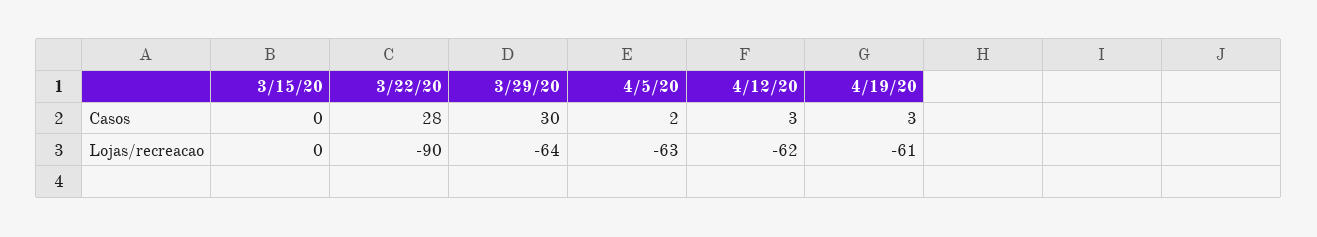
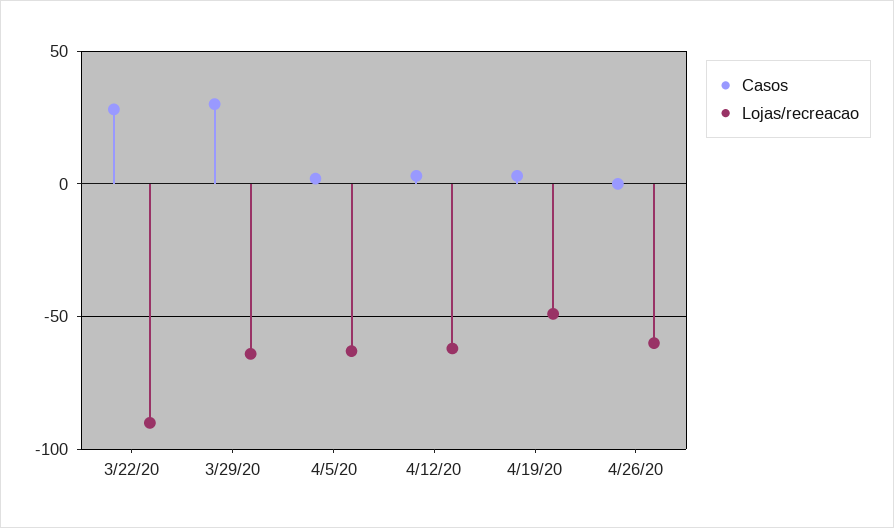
Casos, 3/15/20: 0 -> none
Lojas/recreacao, 3/15/20: 0 -> none
Lojas/recreacao, 4/19/20: -61 -> -50
Casos, 4/26/20: none -> 0
Lojas/recreacao, 4/26/20: none -> -60

